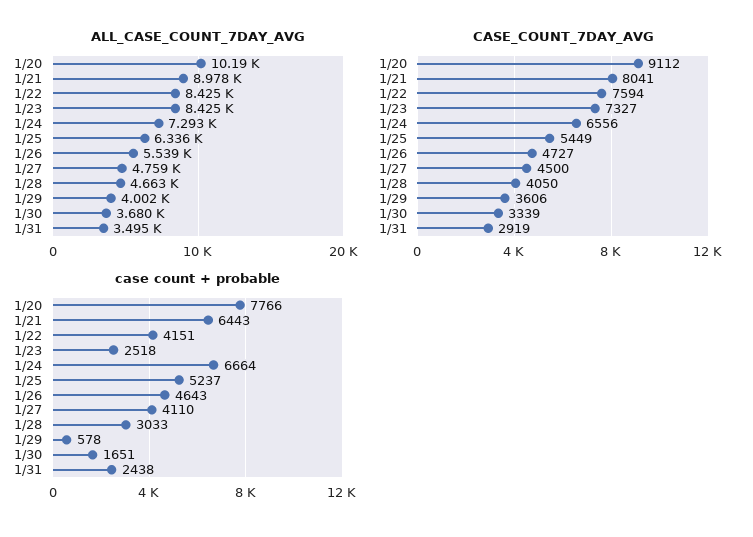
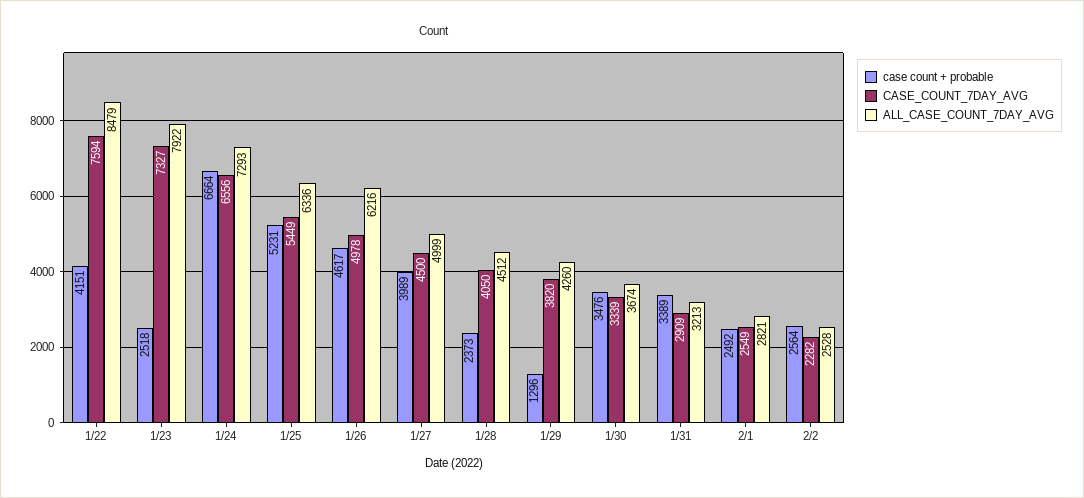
ALL_CASE_COUNT_7DAY_AVG, 1/20: 10190 -> none
ALL_CASE_COUNT_7DAY_AVG, 1/21: 8978 -> none
ALL_CASE_COUNT_7DAY_AVG, 1/22: 8425 -> 8479
ALL_CASE_COUNT_7DAY_AVG, 1/23: 8425 -> 7922
ALL_CASE_COUNT_7DAY_AVG, 1/26: 5539 -> 6216
ALL_CASE_COUNT_7DAY_AVG, 1/27: 4759 -> 4999
ALL_CASE_COUNT_7DAY_AVG, 1/28: 4663 -> 4512
ALL_CASE_COUNT_7DAY_AVG, 1/29: 4002 -> 4260
ALL_CASE_COUNT_7DAY_AVG, 1/30: 3680 -> 3674
ALL_CASE_COUNT_7DAY_AVG, 1/31: 3495 -> 3213
CASE_COUNT_7DAY_AVG, 1/20: 9112 -> none
CASE_COUNT_7DAY_AVG, 1/21: 8041 -> none
CASE_COUNT_7DAY_AVG, 1/26: 4727 -> 4978
CASE_COUNT_7DAY_AVG, 1/29: 3606 -> 3820
CASE_COUNT_7DAY_AVG, 1/31: 2919 -> 2909
case count + probable, 1/20: 7766 -> none
case count + probable, 1/21: 6443 -> none
case count + probable, 1/25: 5237 -> 5231
case count + probable, 1/26: 4643 -> 4617
case count + probable, 1/27: 4110 -> 3989
case count + probable, 1/28: 3033 -> 2373
case count + probable, 1/29: 578 -> 1296
case count + probable, 1/30: 1651 -> 3476
case count + probable, 1/31: 2438 -> 3389
case count + probable, 2/1: none -> 2492
CASE_COUNT_7DAY_AVG, 2/1: none -> 2549
ALL_CASE_COUNT_7DAY_AVG, 2/1: none -> 2821
case count + probable, 2/2: none -> 2564
CASE_COUNT_7DAY_AVG, 2/2: none -> 2282
ALL_CASE_COUNT_7DAY_AVG, 2/2: none -> 2528

